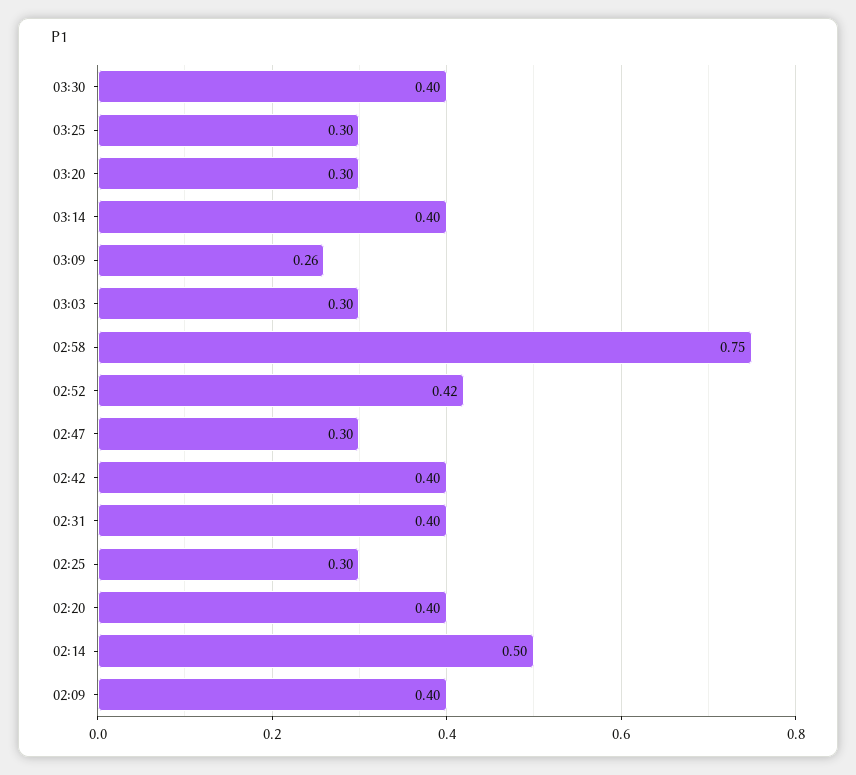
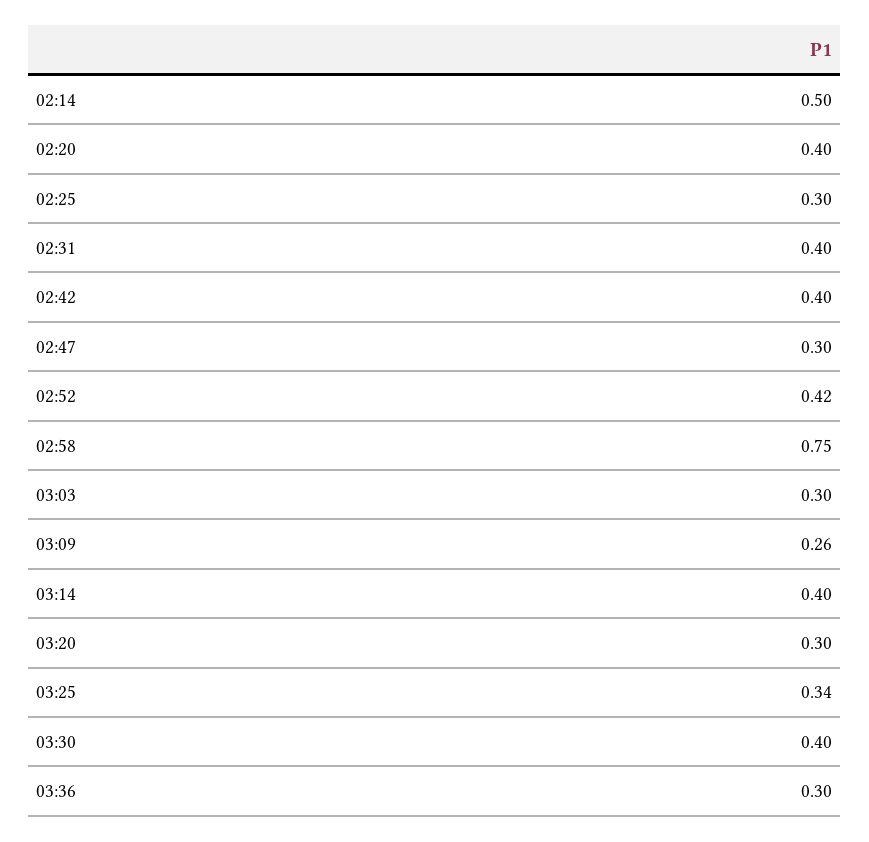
03:25: 0.3 -> 0.34
02:09: 0.4 -> none
03:36: none -> 0.3

